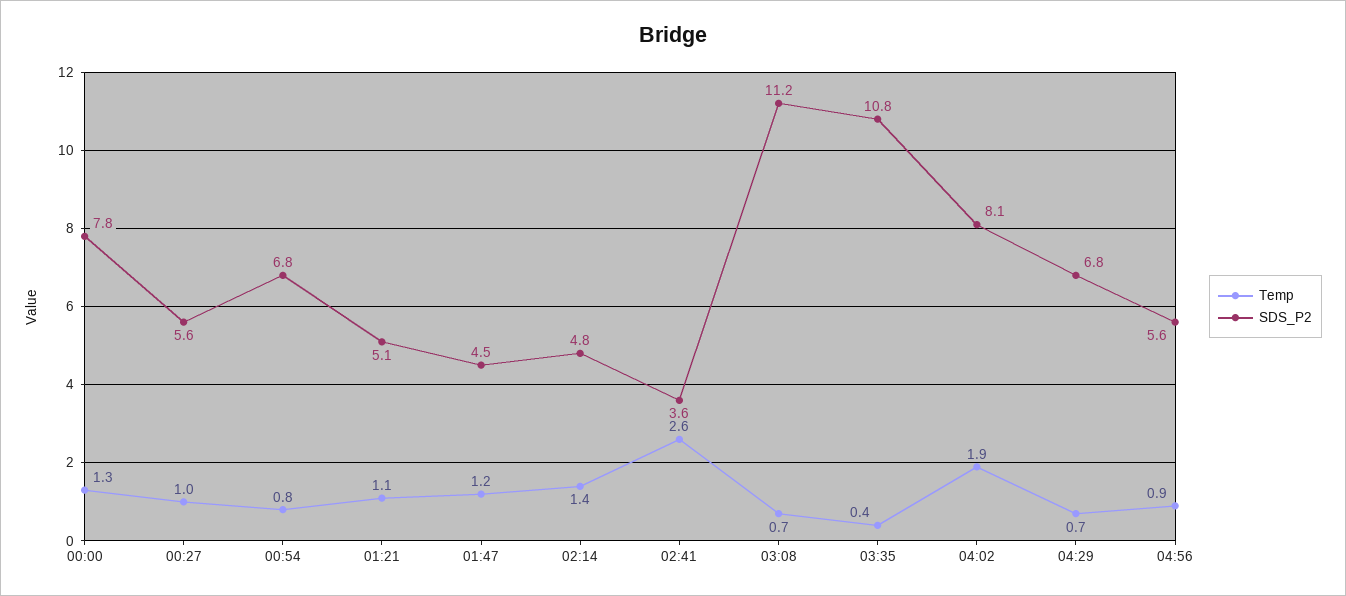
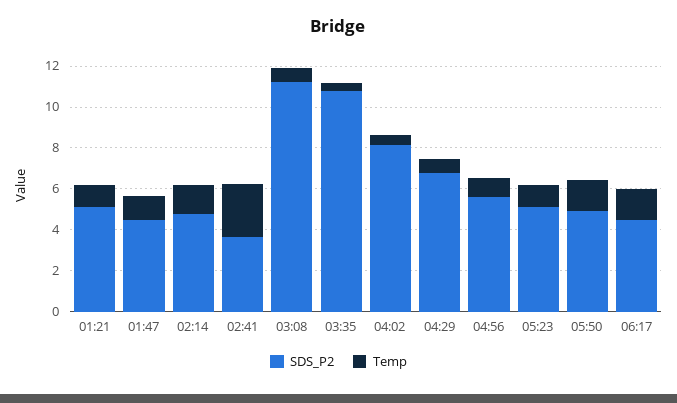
Temp, 00:00: 1.3 -> none
SDS_P2, 00:00: 7.8 -> none
Temp, 00:27: 1 -> none
SDS_P2, 00:27: 5.6 -> none
Temp, 00:54: 0.8 -> none
SDS_P2, 00:54: 6.8 -> none
Temp, 04:02: 1.9 -> 0.5
SDS_P2, 05:23: none -> 5
Temp, 05:23: none -> 1
SDS_P2, 05:50: none -> 5
Temp, 05:50: none -> 1.5
SDS_P2, 06:17: none -> 4.5
Temp, 06:17: none -> 1.5

